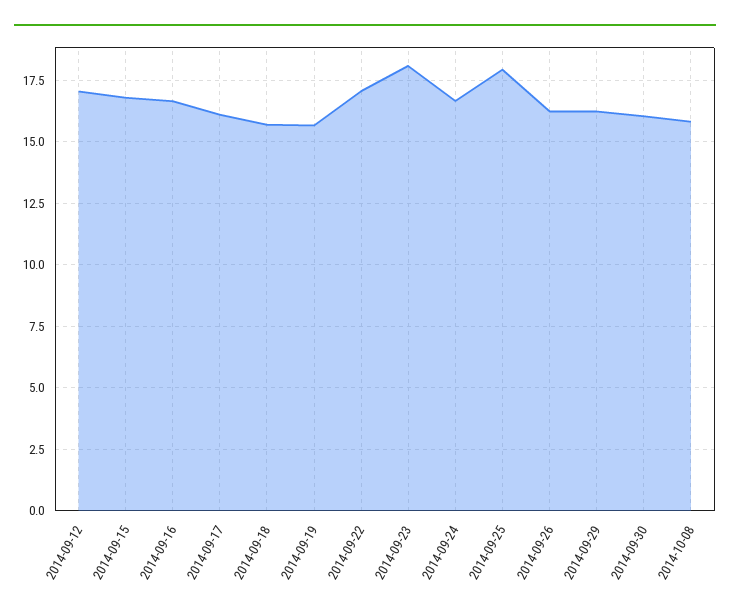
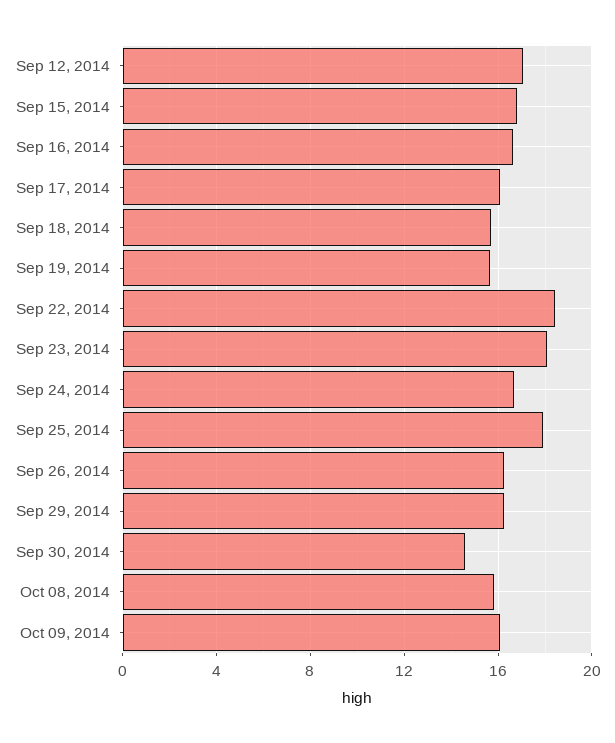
2014-09-22: 17 -> 18.5
2014-09-30: 16 -> 14.5
Oct 09, 2014: none -> 16

